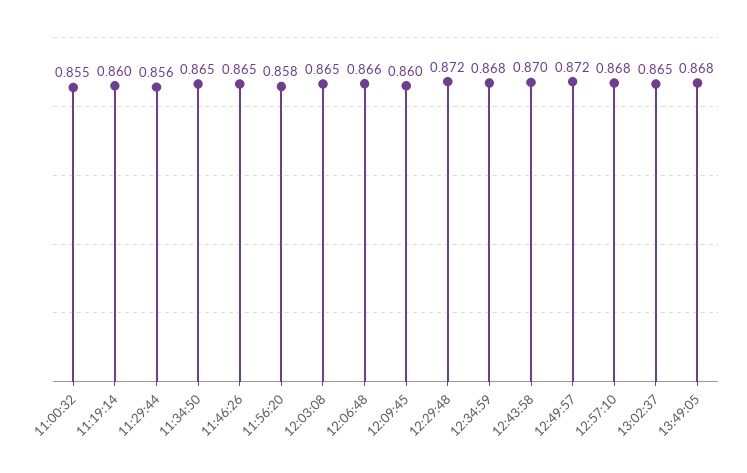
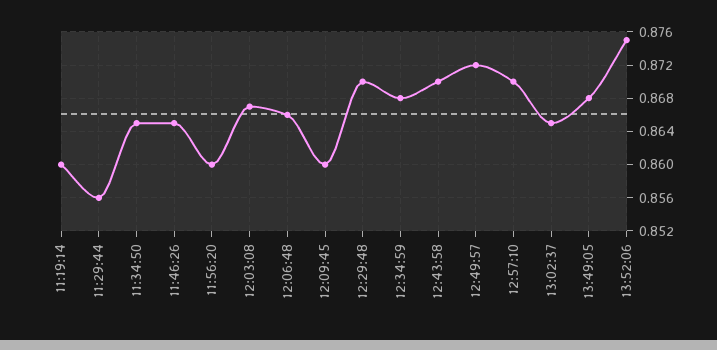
11:00:32: 0.855 -> none
11:56:20: 0.858 -> 0.86
12:03:08: 0.865 -> 0.867
12:29:48: 0.872 -> 0.87
12:57:10: 0.868 -> 0.87
13:52:06: none -> 0.875

